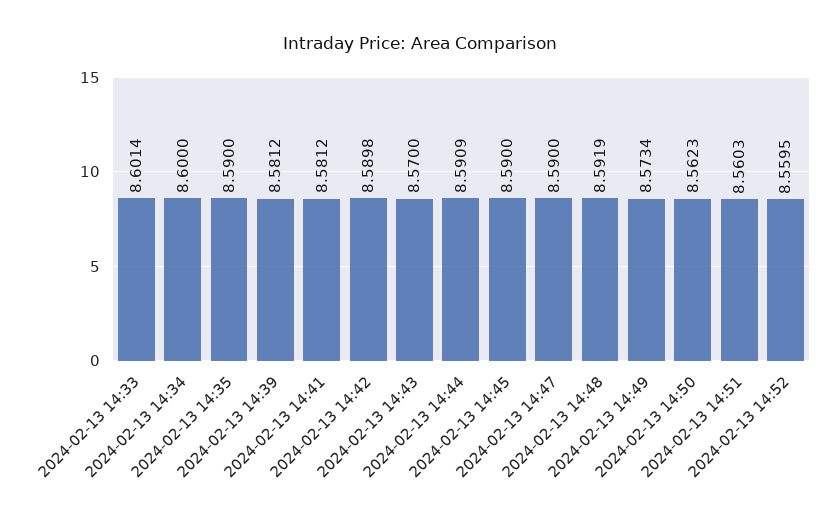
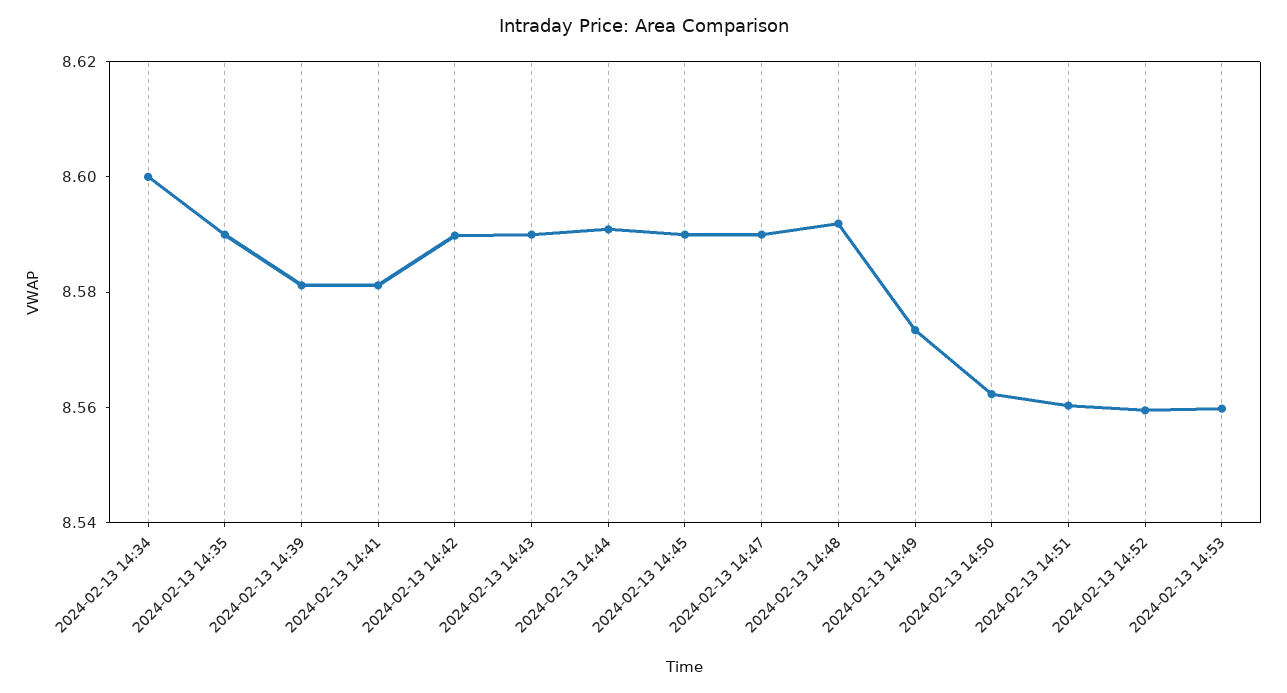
2024-02-13 14:33: 8.6014 -> none
2024-02-13 14:43: 8.57 -> 8.59
2024-02-13 14:53: none -> 8.56

